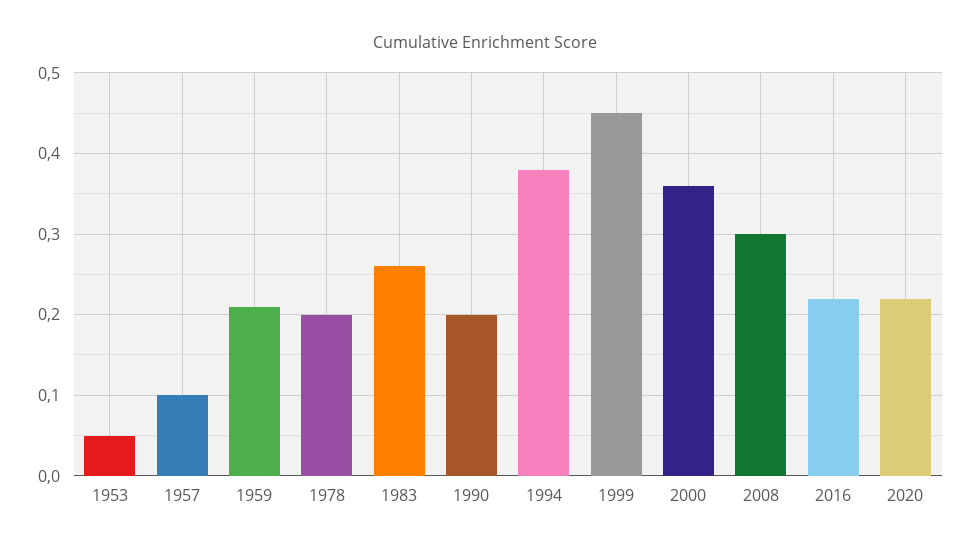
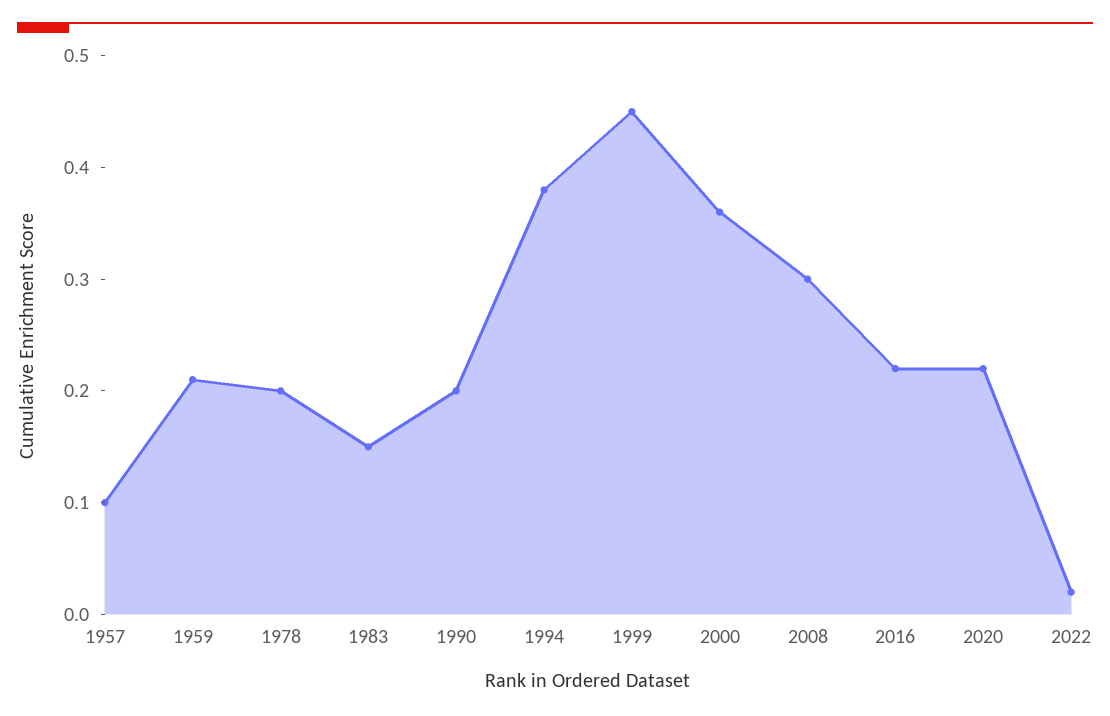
1953: 0.05 -> none
1983: 0.26 -> 0.15
2022: none -> 0.02

